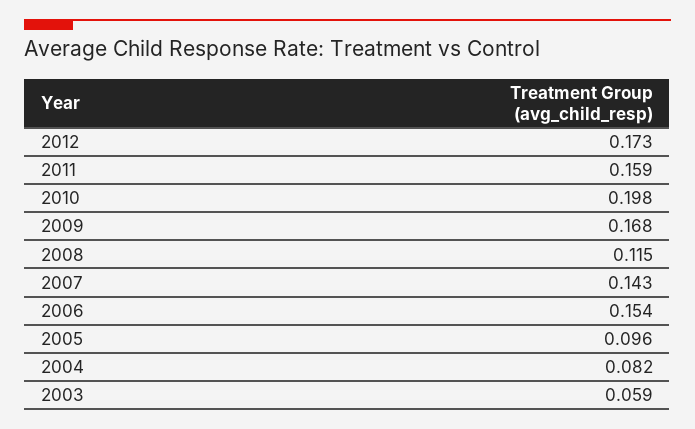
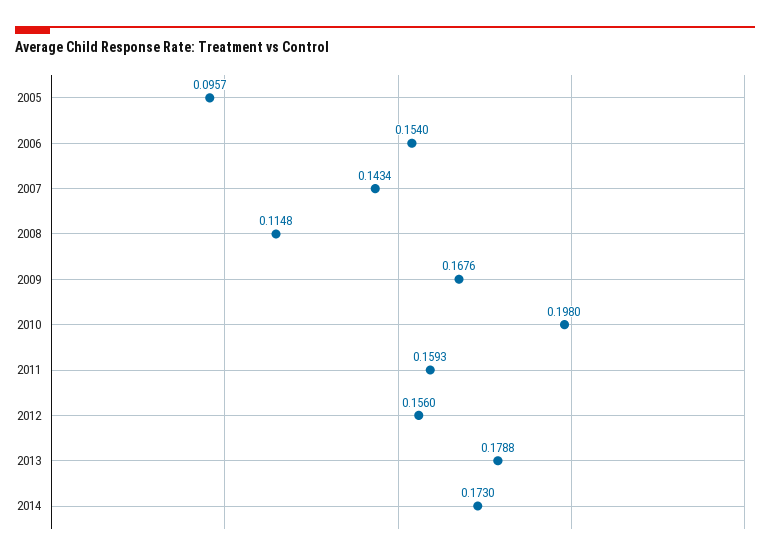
2012: 0.173 -> 0.156
2004: 0.082 -> none
2003: 0.059 -> none
2013: none -> 0.1788
2014: none -> 0.173

